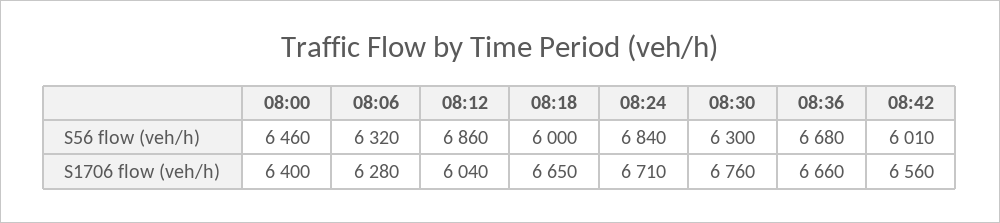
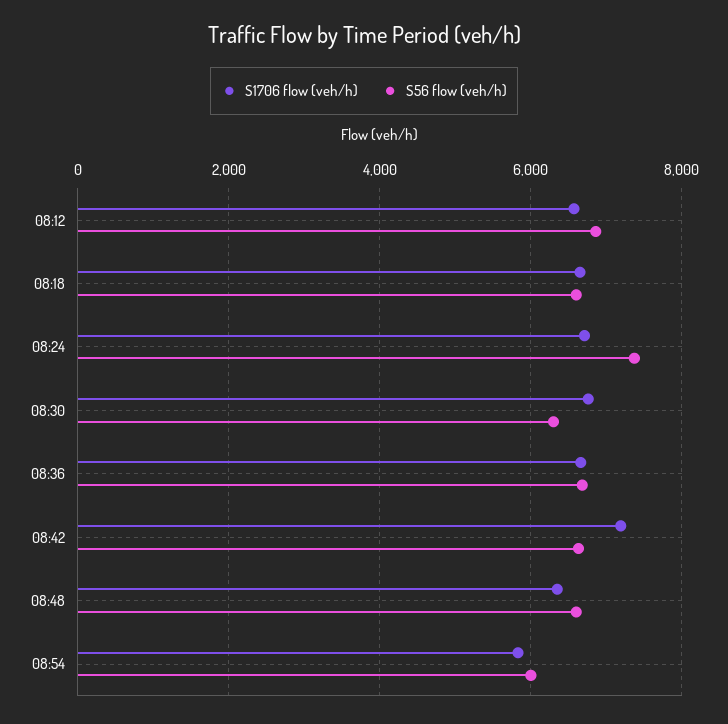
S56 flow (veh/h), 08:00: 6460 -> none
S56 flow (veh/h), 08:06: 6320 -> none
S56 flow (veh/h), 08:18: 6000 -> 6600
S56 flow (veh/h), 08:24: 6840 -> 7400
S56 flow (veh/h), 08:42: 6010 -> 6600
S1706 flow (veh/h), 08:00: 6400 -> none
S1706 flow (veh/h), 08:06: 6280 -> none
S1706 flow (veh/h), 08:12: 6040 -> 6600
S1706 flow (veh/h), 08:42: 6560 -> 7200
S1706 flow (veh/h), 08:48: none -> 6400
S56 flow (veh/h), 08:48: none -> 6600
S1706 flow (veh/h), 08:54: none -> 5800
S56 flow (veh/h), 08:54: none -> 6000

